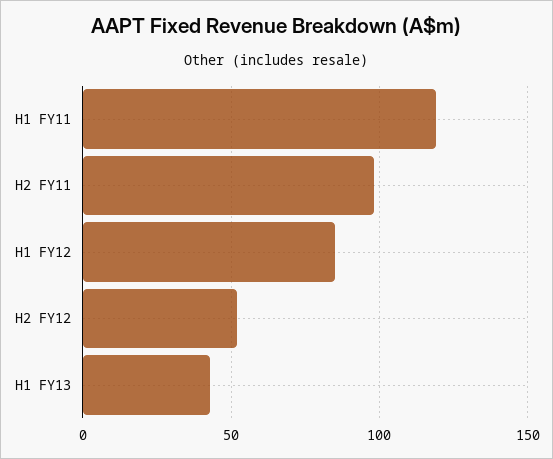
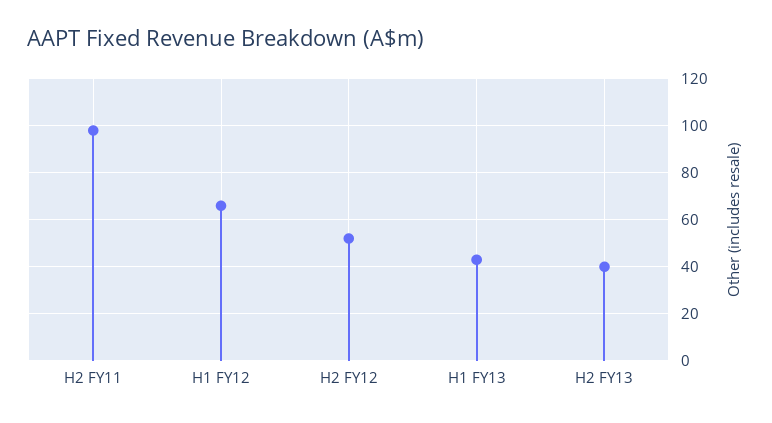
H1 FY11: 120 -> none
H1 FY12: 85 -> 65
H2 FY13: none -> 40

